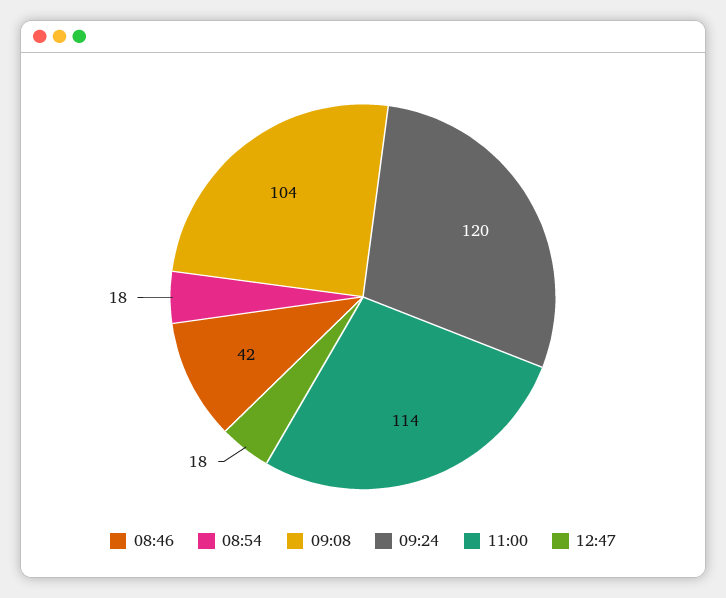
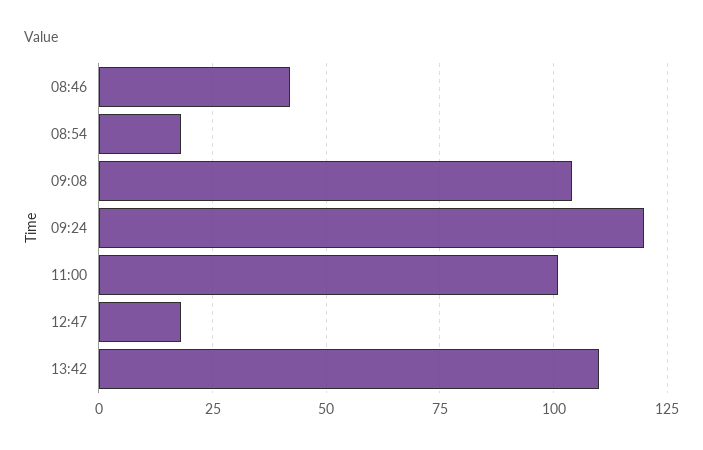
11:00: 114 -> 100
13:42: none -> 110

